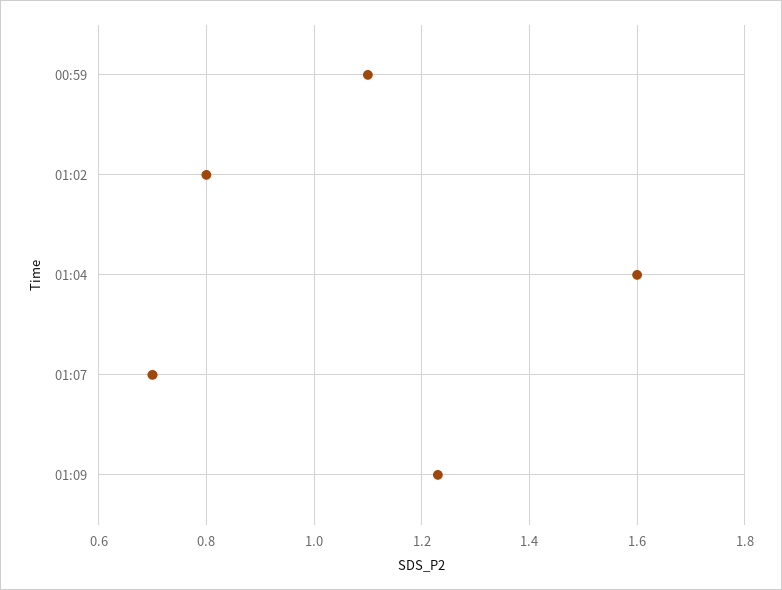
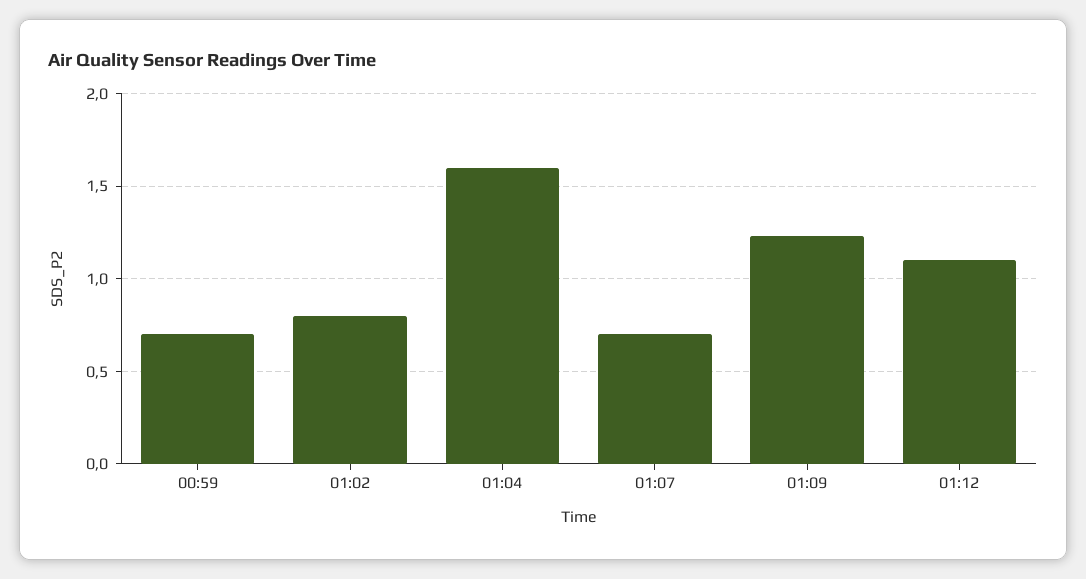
00:59: 1.1 -> 0.7
01:12: none -> 1.1

